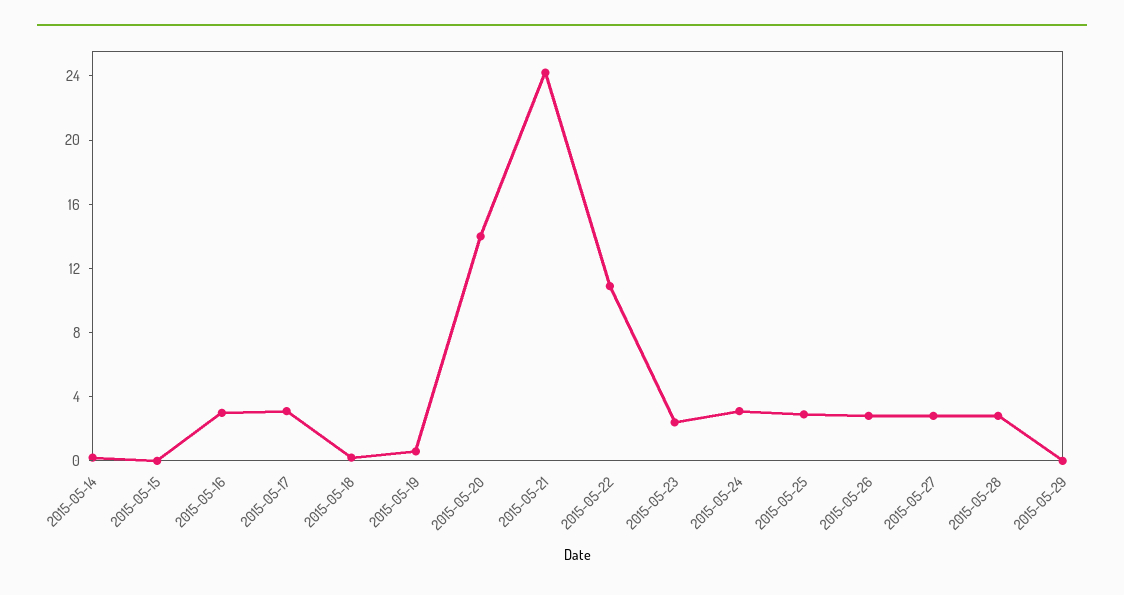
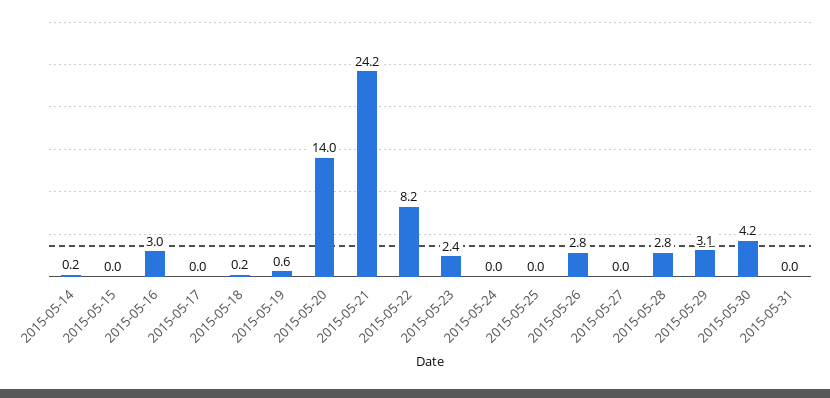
2015-05-17: 3 -> 0
2015-05-22: 11 -> 8.2
2015-05-24: 3 -> 0
2015-05-25: 3 -> 0
2015-05-27: 3 -> 0
2015-05-29: 0 -> 3.1
2015-05-30: none -> 4.2
2015-05-31: none -> 0

